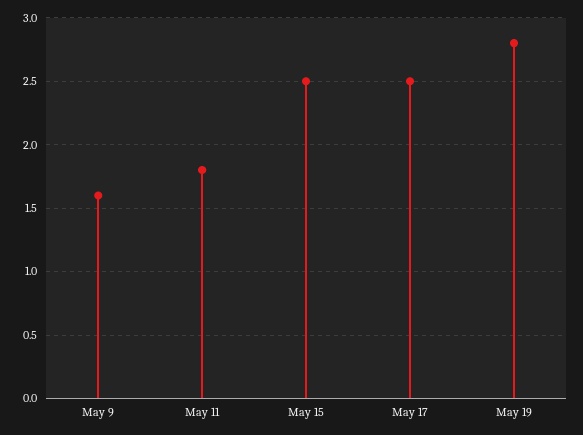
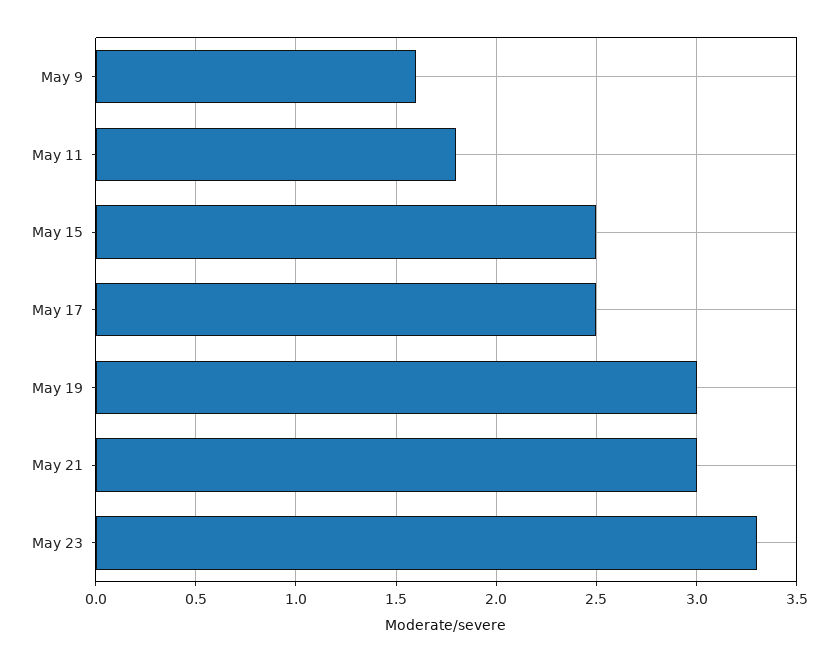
May 19: 2.8 -> 3
May 21: none -> 3
May 23: none -> 3.3

